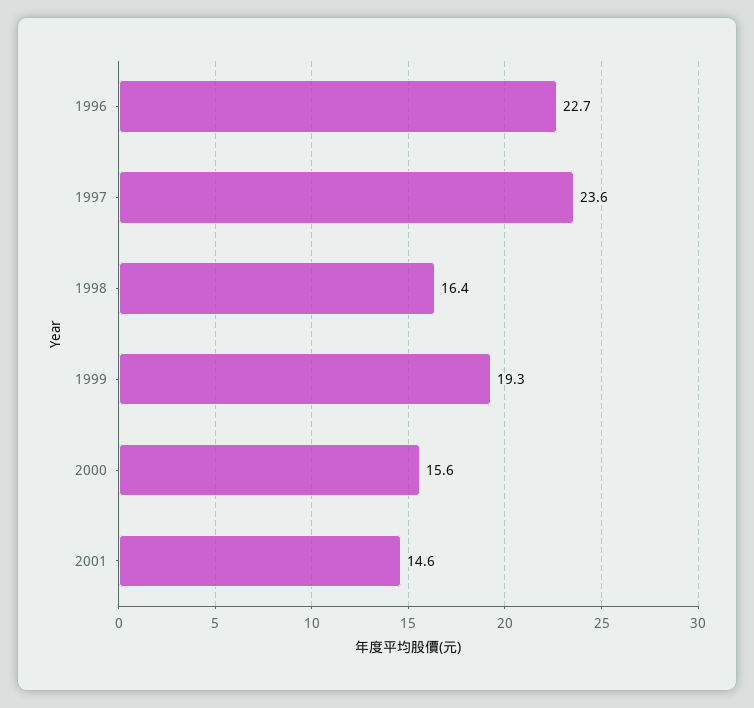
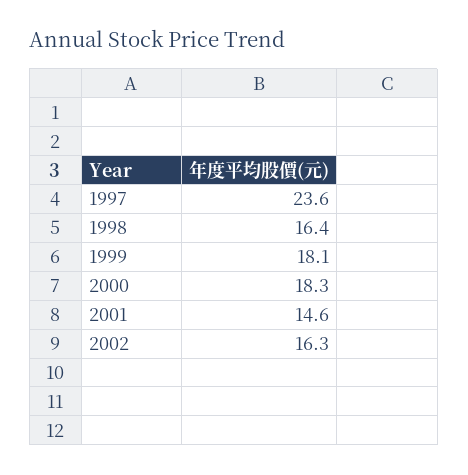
1996: 22.7 -> none
1999: 19.3 -> 18.1
2000: 15.6 -> 18.3
2002: none -> 16.3

